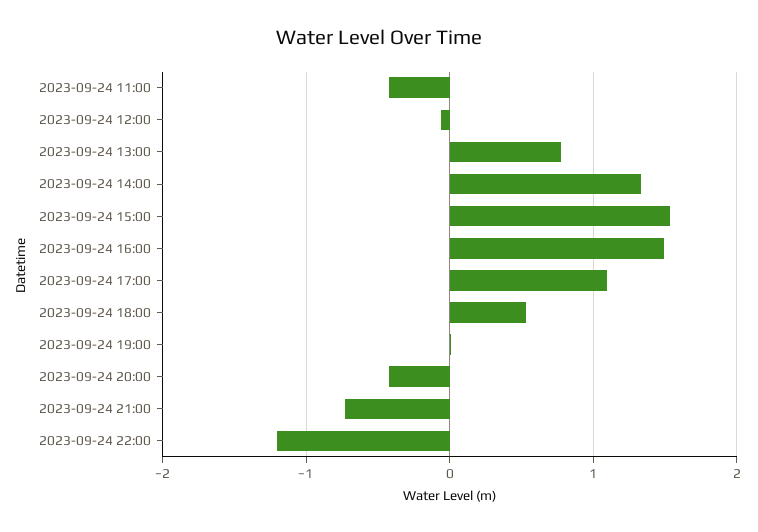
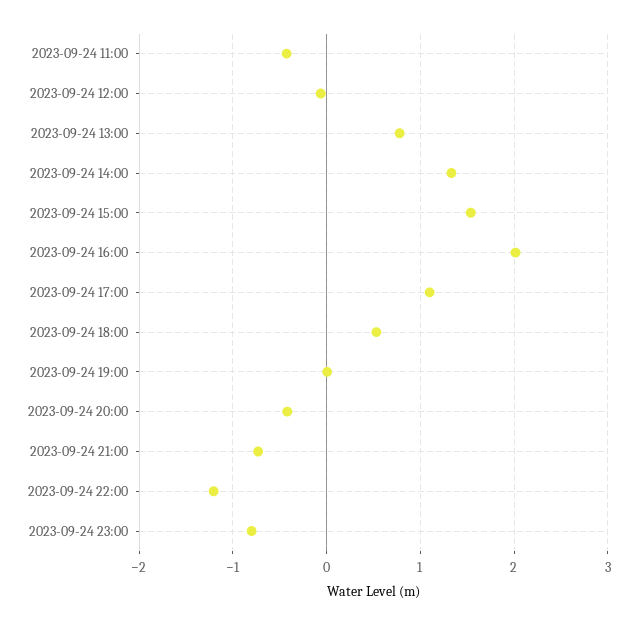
2023-09-24 16:00: 1.5 -> 2
2023-09-24 23:00: none -> -0.8

